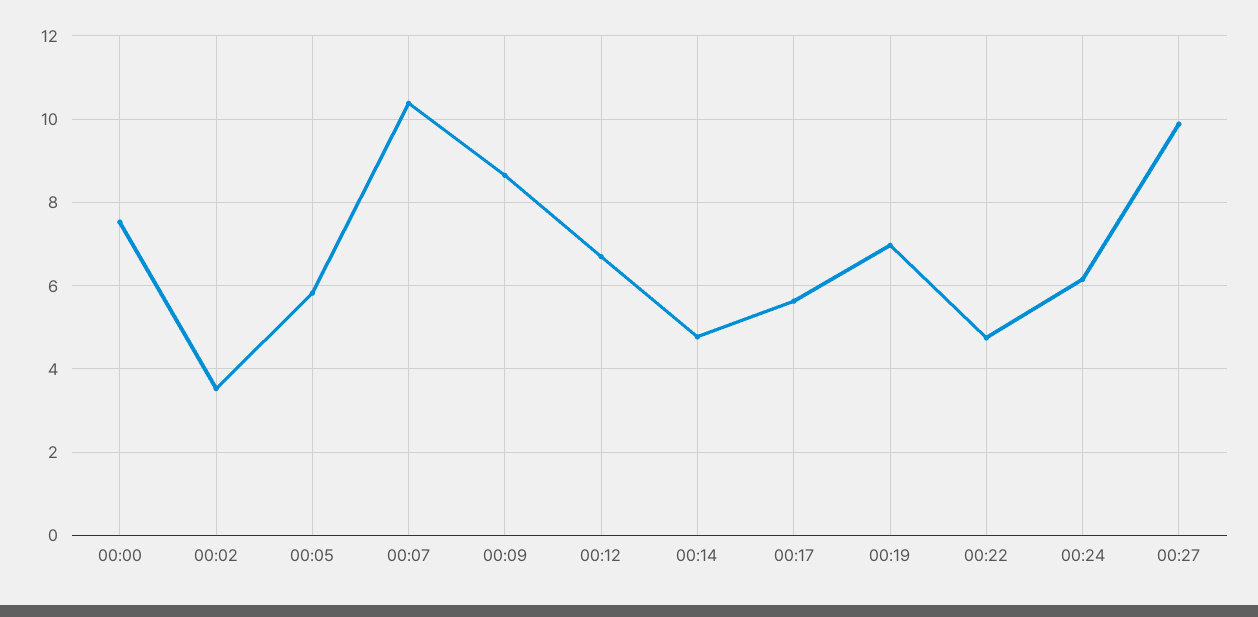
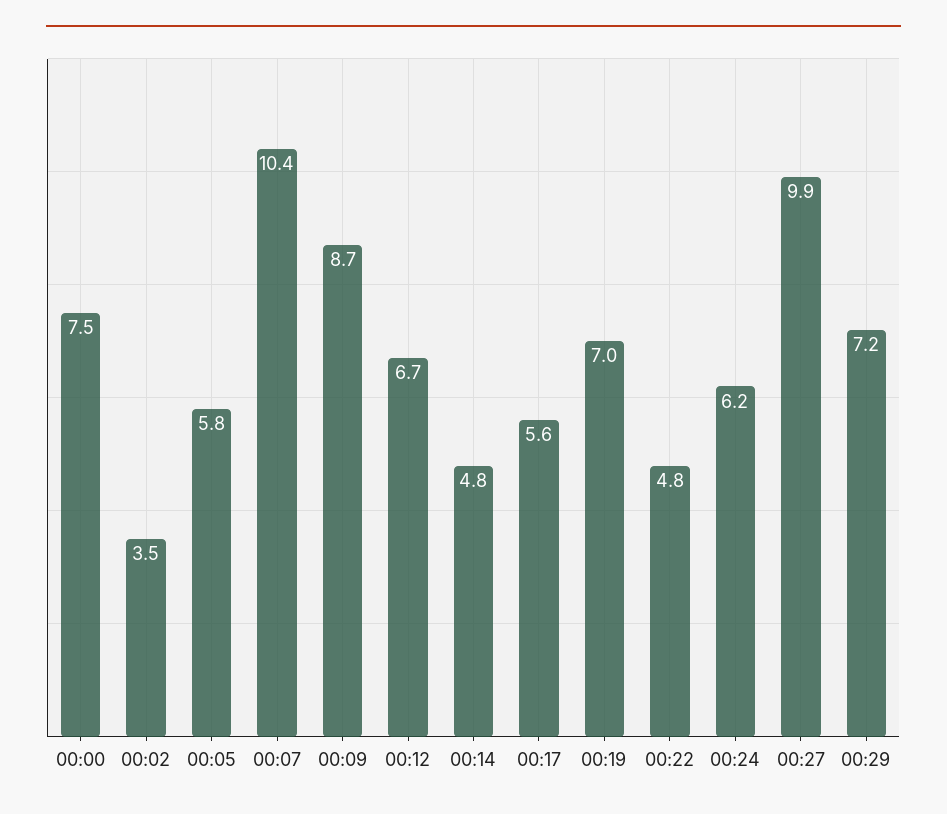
00:29: none -> 7.2

